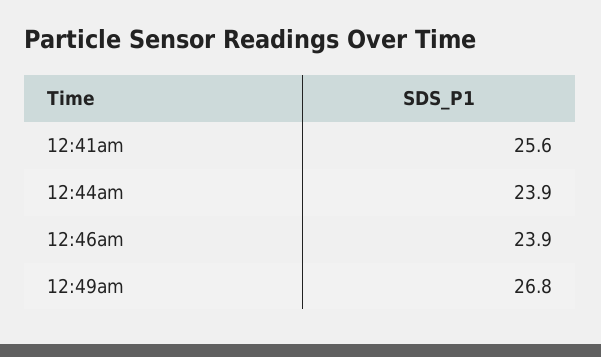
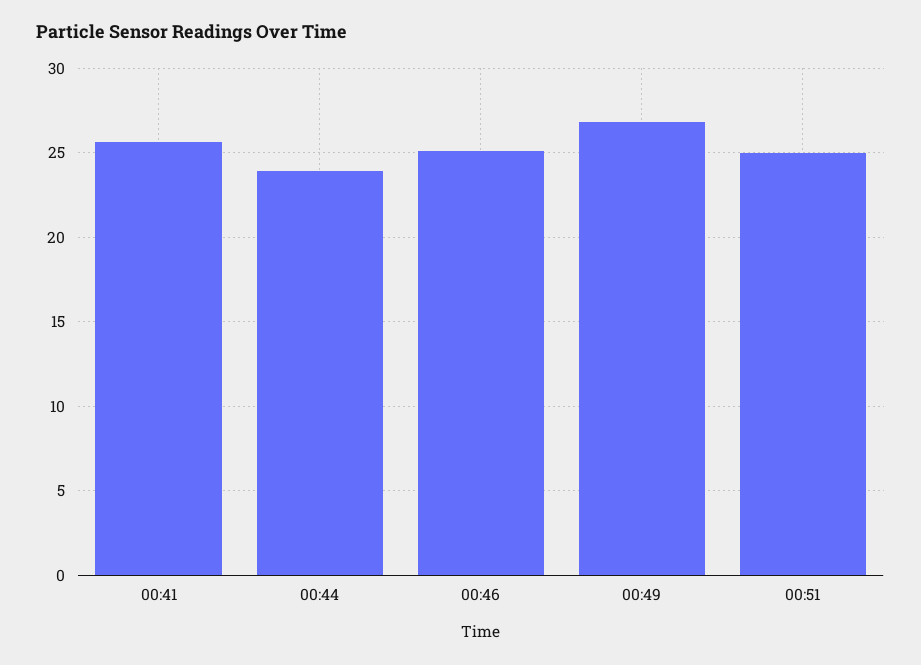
12:46am: 23.9 -> 25
00:51: none -> 25

